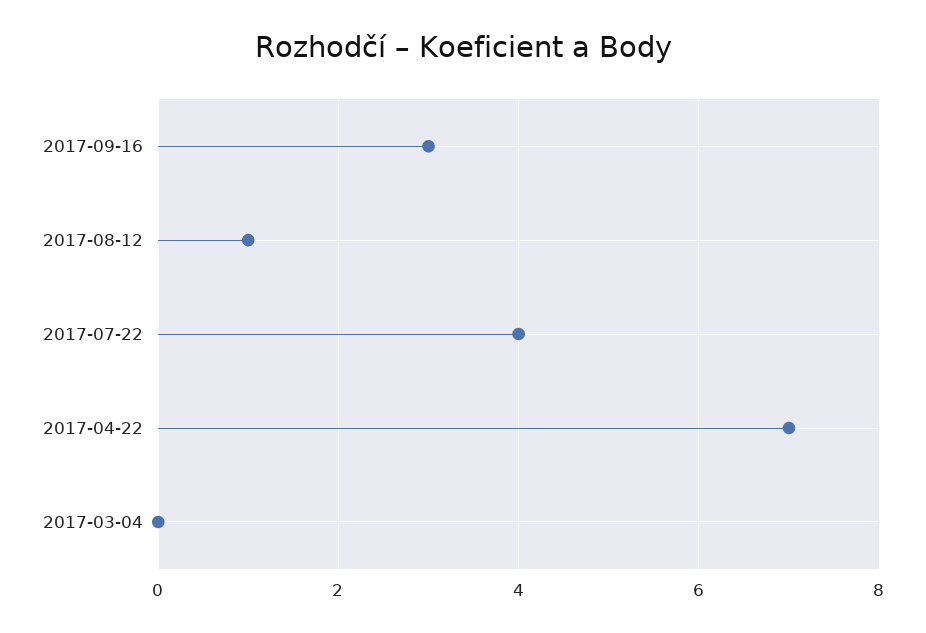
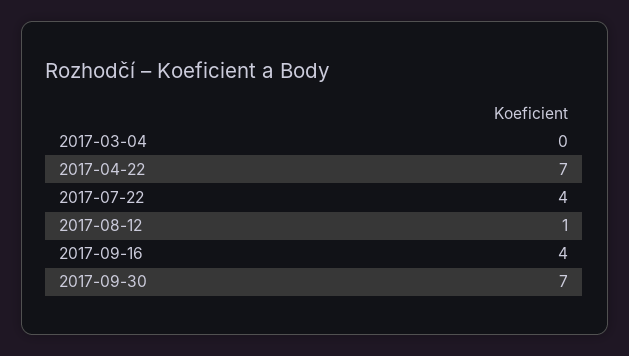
2017-09-16: 3 -> 4
2017-09-30: none -> 7

